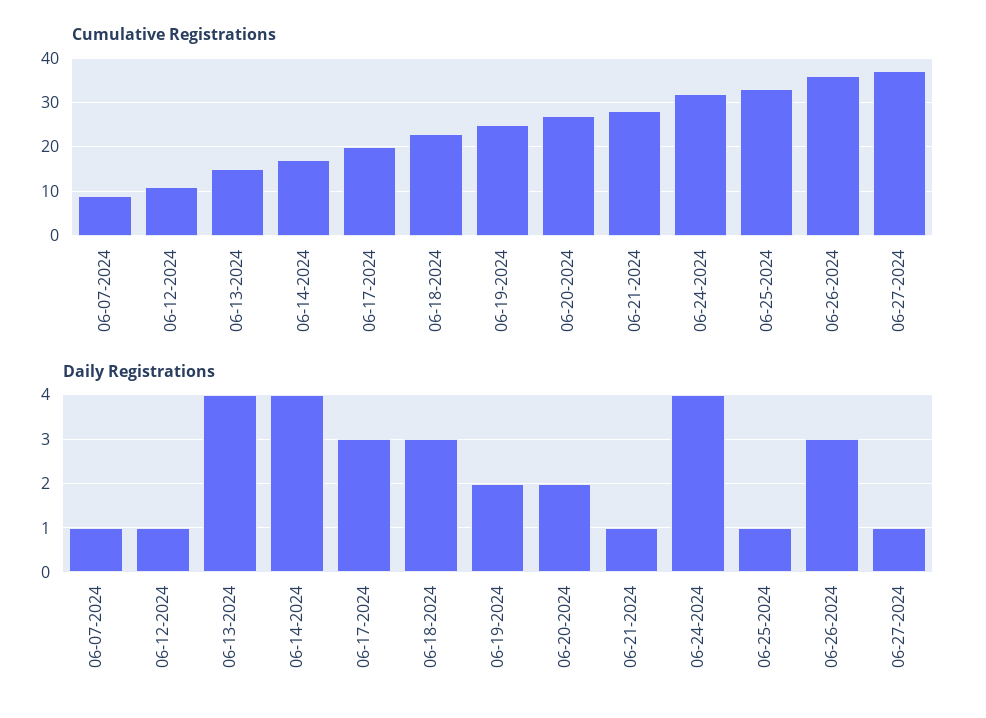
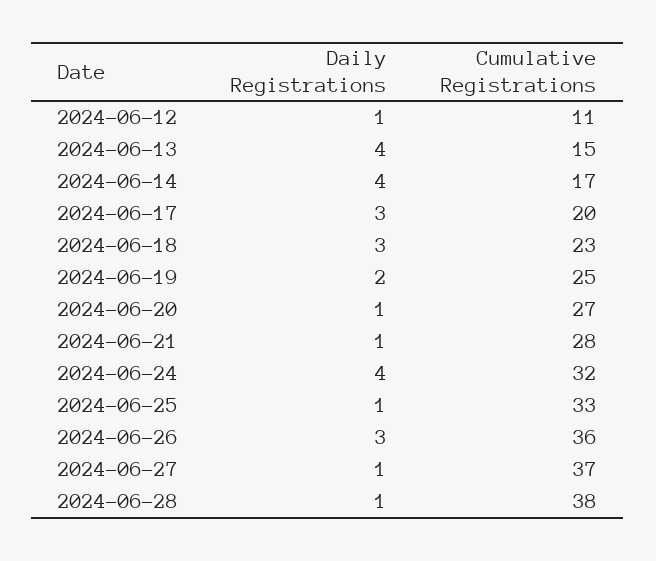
Cumulative Registrations, 06-07-2024: 10 -> none
Daily Registrations, 06-07-2024: 1 -> none
Daily Registrations, 06-20-2024: 2 -> 1
Daily Registrations, 2024-06-28: none -> 1
Cumulative Registrations, 2024-06-28: none -> 38

